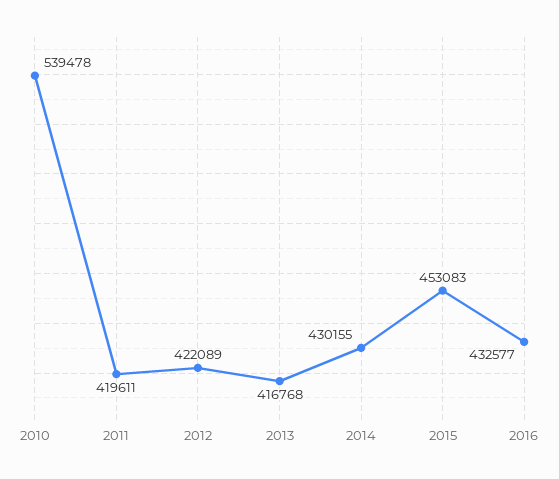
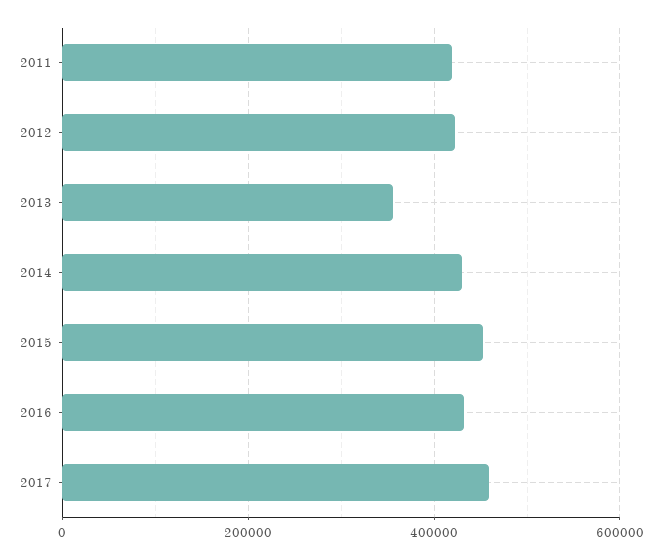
2010: 539478 -> none
2013: 416768 -> 360000
2017: none -> 460000

